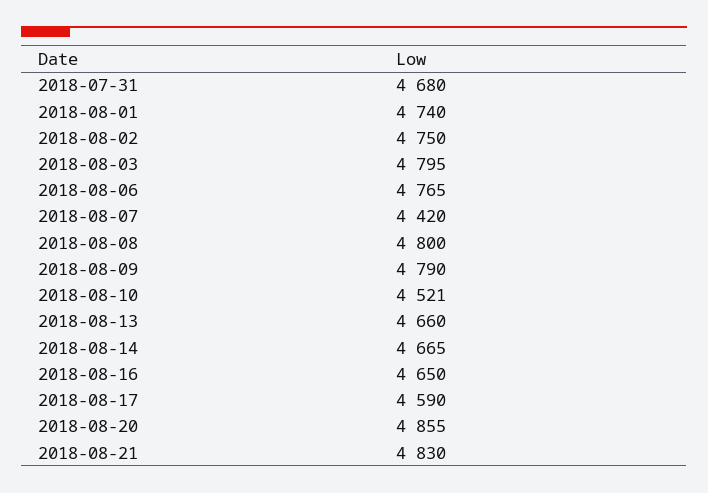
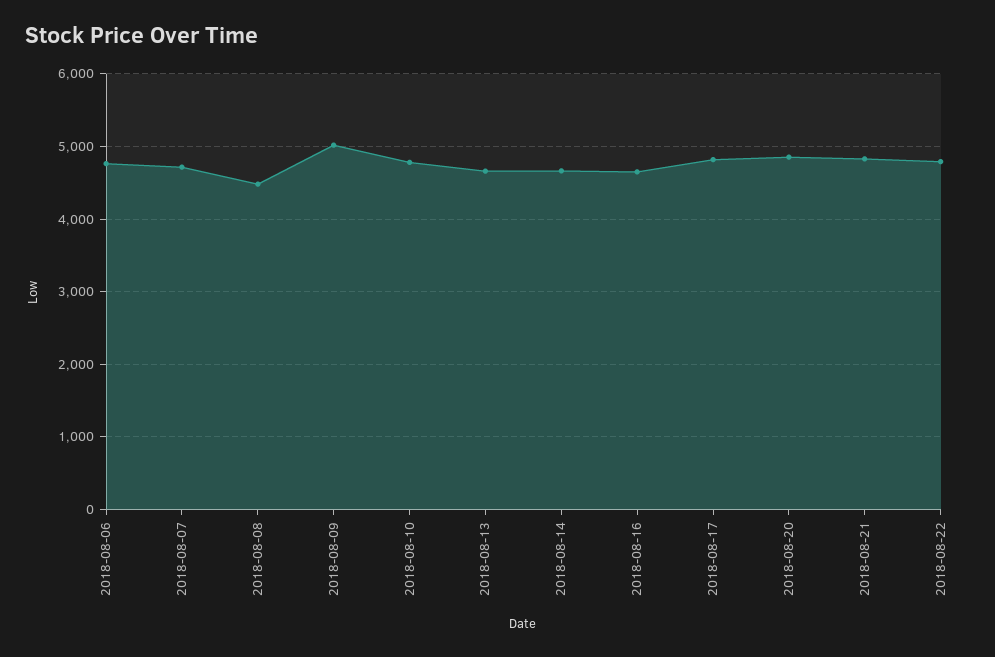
2018-07-31: 4680 -> none
2018-08-01: 4740 -> none
2018-08-02: 4750 -> none
2018-08-03: 4795 -> none
2018-08-07: 4420 -> 4700
2018-08-08: 4800 -> 4500
2018-08-09: 4790 -> 5000
2018-08-10: 4521 -> 4800
2018-08-17: 4590 -> 4800
2018-08-22: none -> 4800

